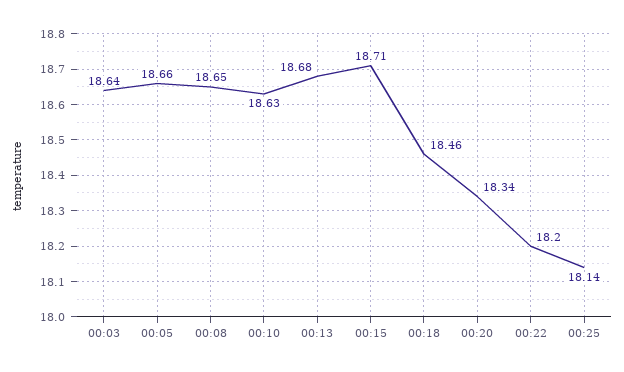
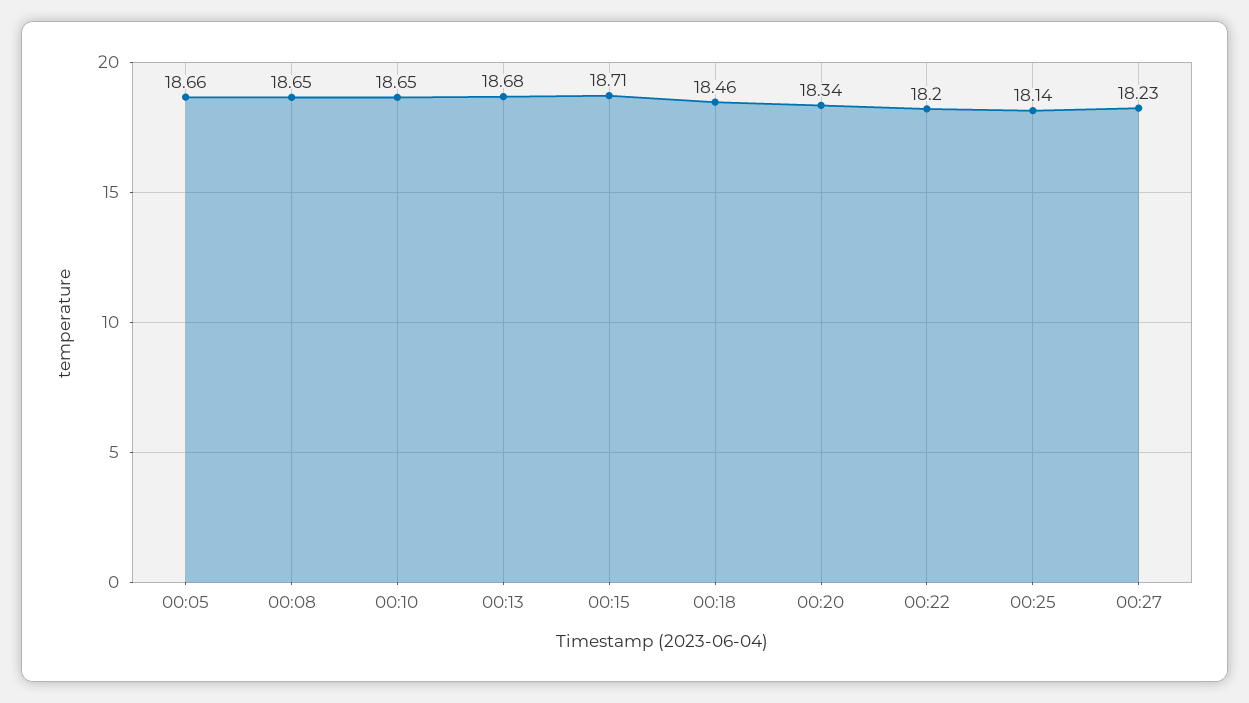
00:03: 18.64 -> none
00:10: 18.63 -> 18.65
00:27: none -> 18.23

